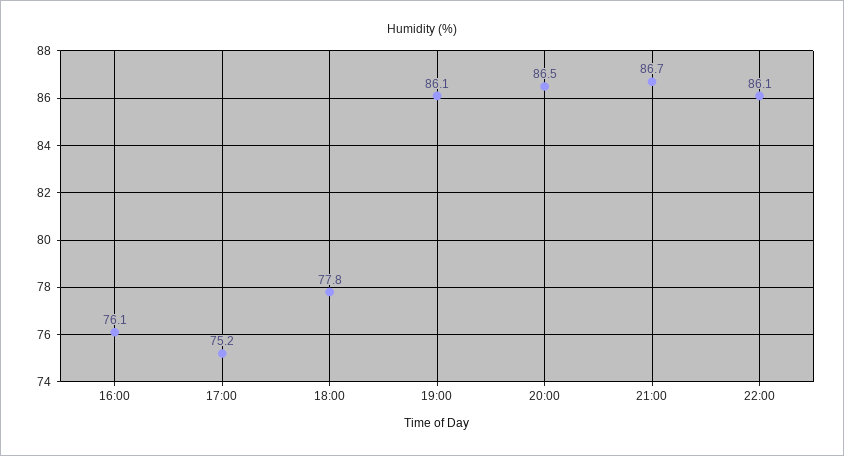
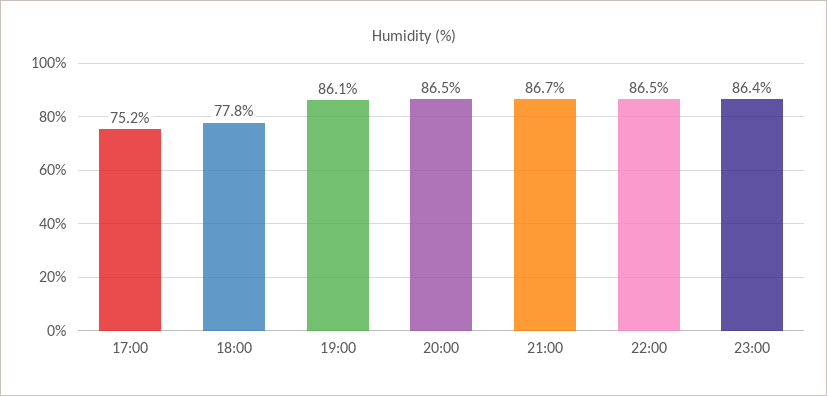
16:00: 76.1 -> none
22:00: 86.1 -> 86.5
23:00: none -> 86.4

